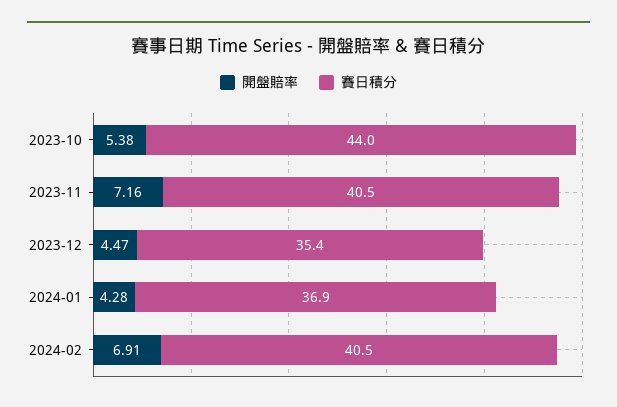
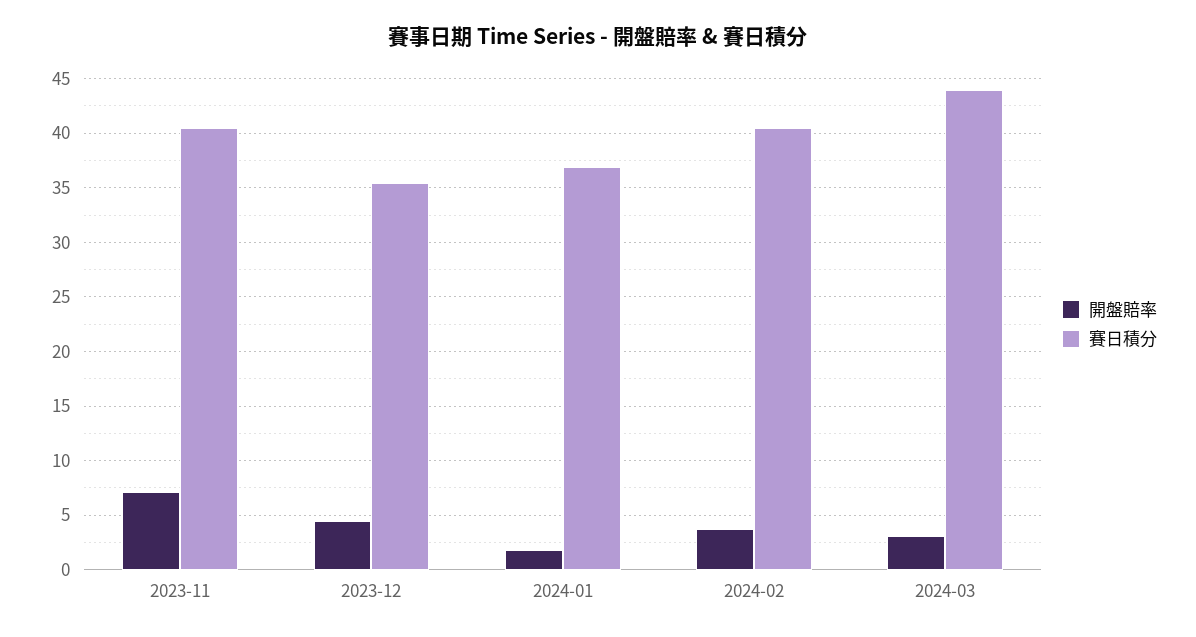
開盤賠率, 2023-10: 5.38 -> none
賽日積分, 2023-10: 44 -> none
開盤賠率, 2024-01: 4.28 -> 2
開盤賠率, 2024-02: 6.91 -> 4
開盤賠率, 2024-03: none -> 3
賽日積分, 2024-03: none -> 44

